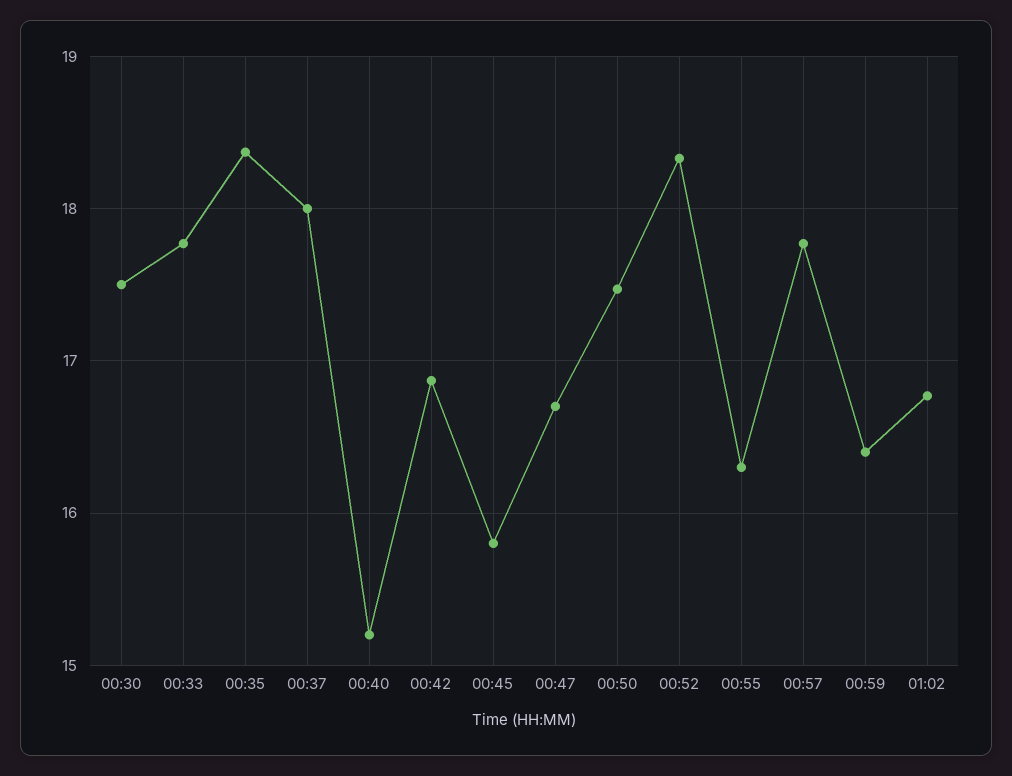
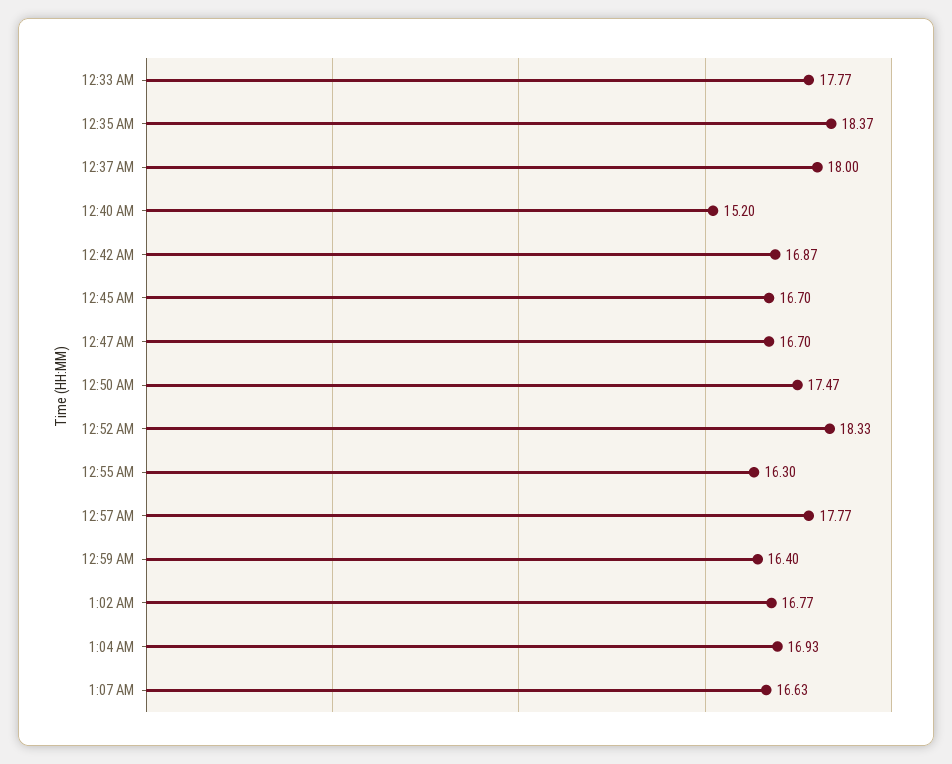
00:30: 17.5 -> none
00:45: 15.8 -> 16.7
1:04 AM: none -> 16.93
1:07 AM: none -> 16.63

